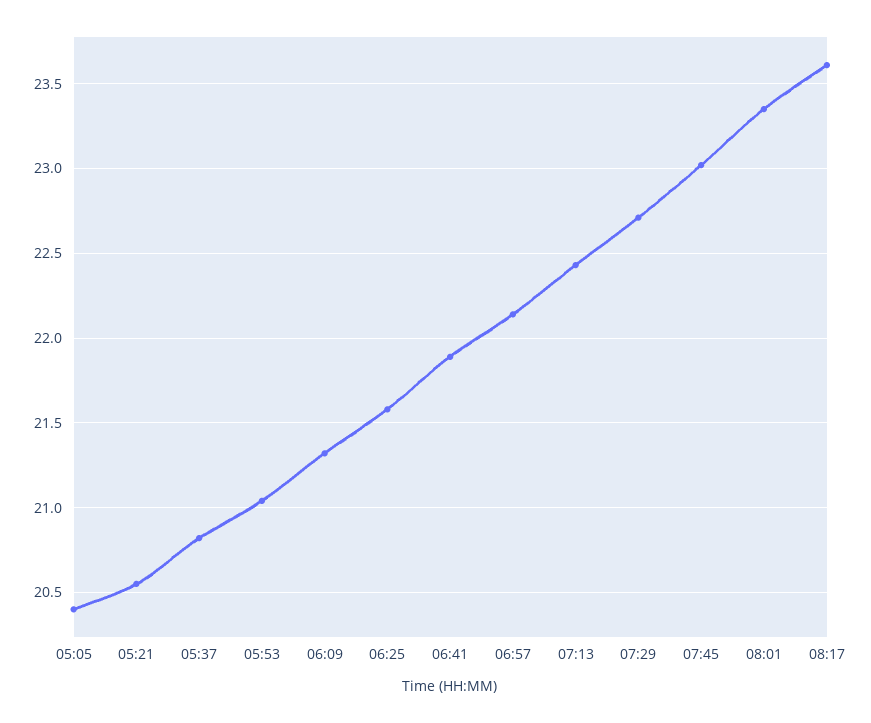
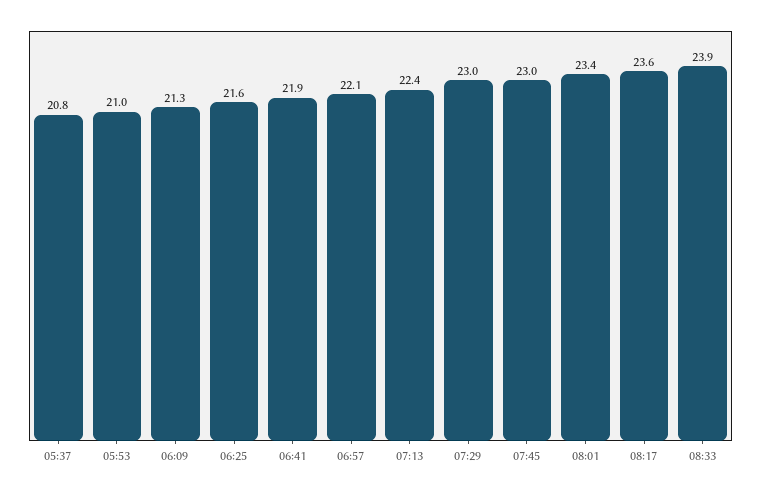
05:05: 20.4 -> none
05:21: 20.55 -> none
07:29: 22.7 -> 23
08:33: none -> 23.9

